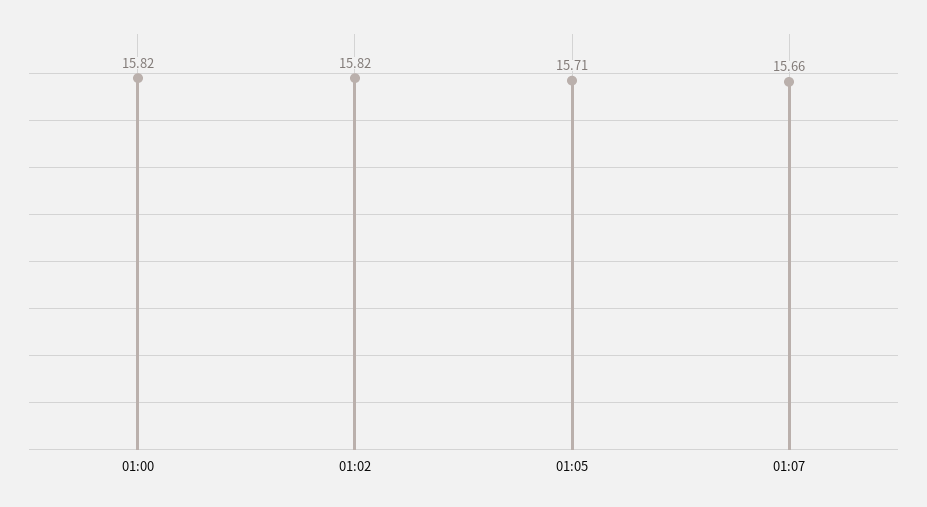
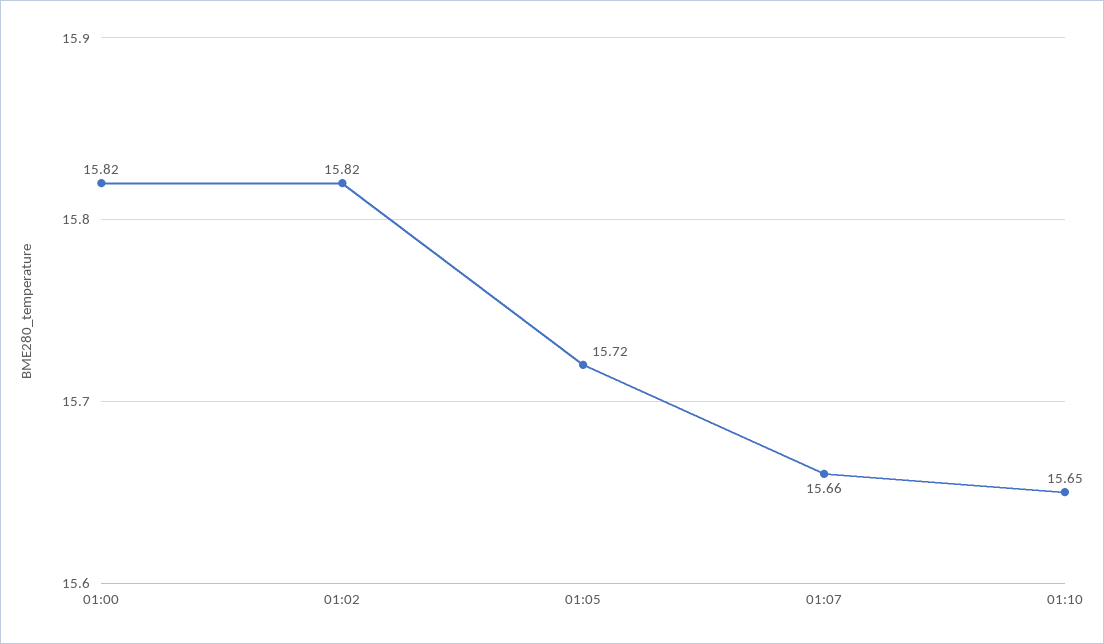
01:05: 15.71 -> 15.72
01:10: none -> 15.65

